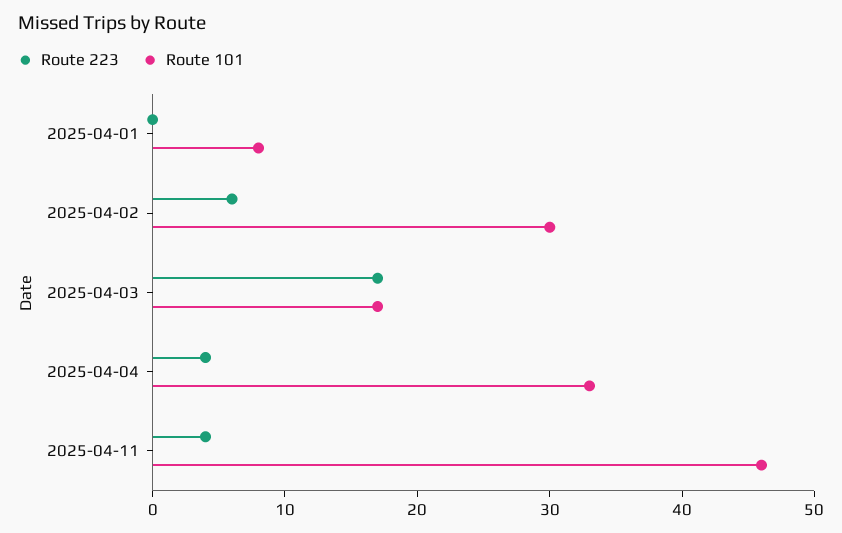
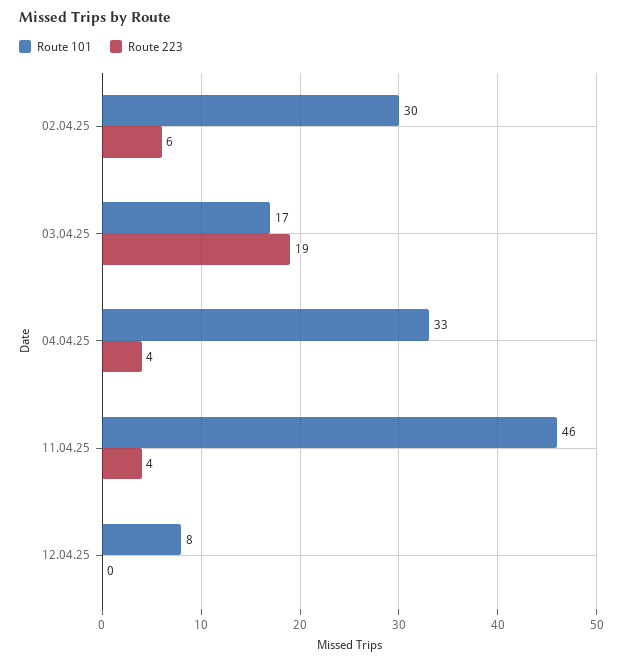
Route 223, 2025-04-01: 0 -> none
Route 101, 2025-04-01: 8 -> none
Route 223, 2025-04-03: 17 -> 19
Route 101, 12.04.25: none -> 8
Route 223, 12.04.25: none -> 0

